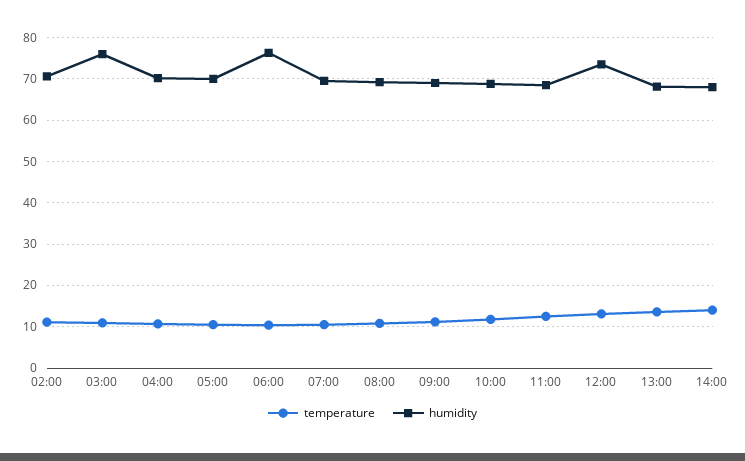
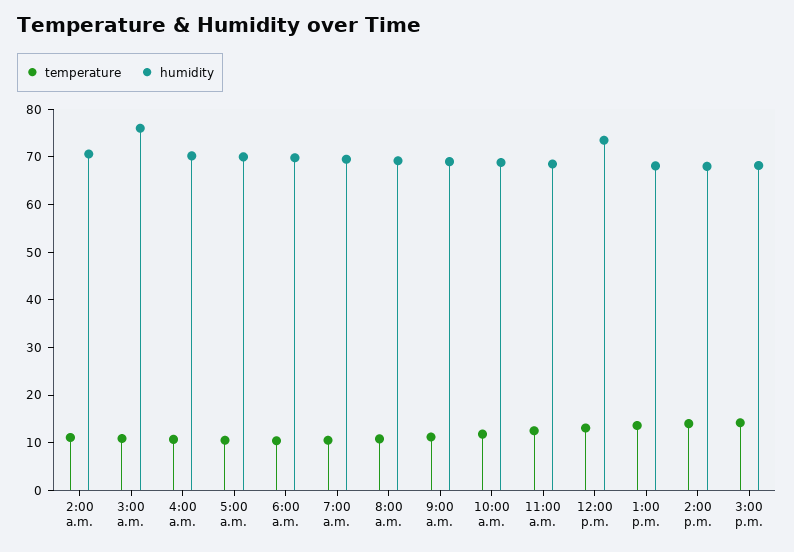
humidity, 06:00: 76 -> 70
temperature, 3:00 p.m.: none -> 14
humidity, 3:00 p.m.: none -> 68

